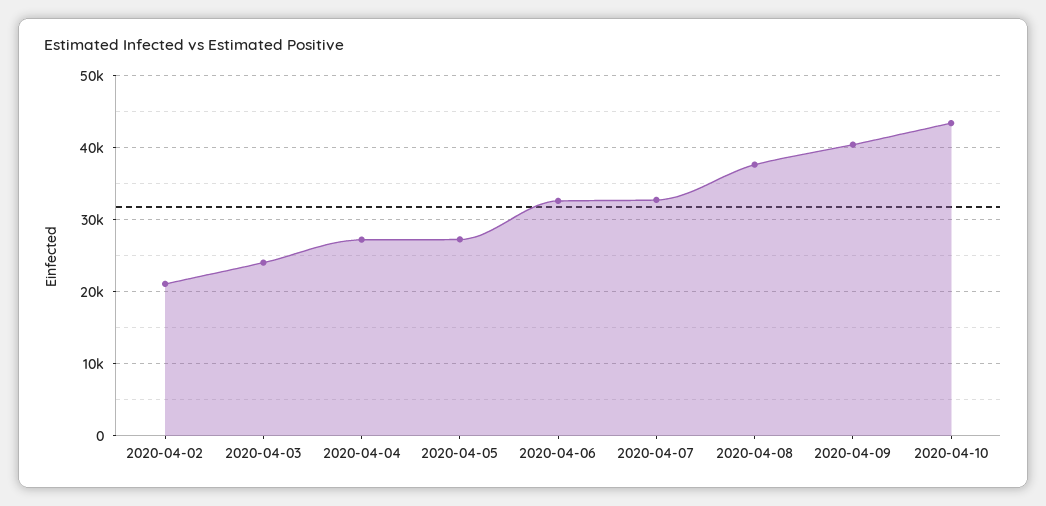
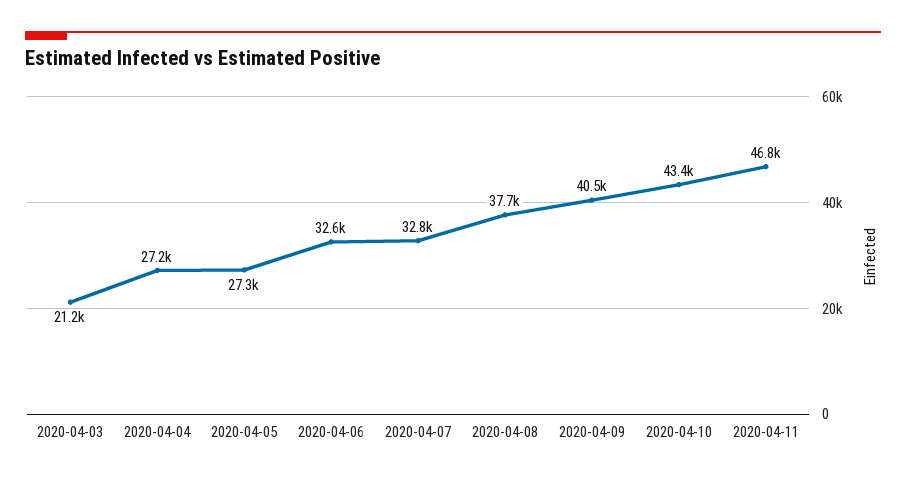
2020-04-02: 21000 -> none
2020-04-03: 24000 -> 21200
2020-04-11: none -> 46800

